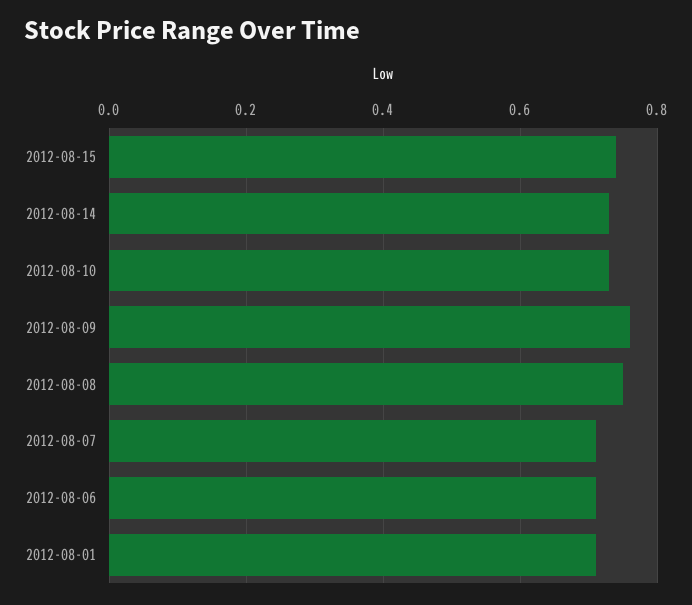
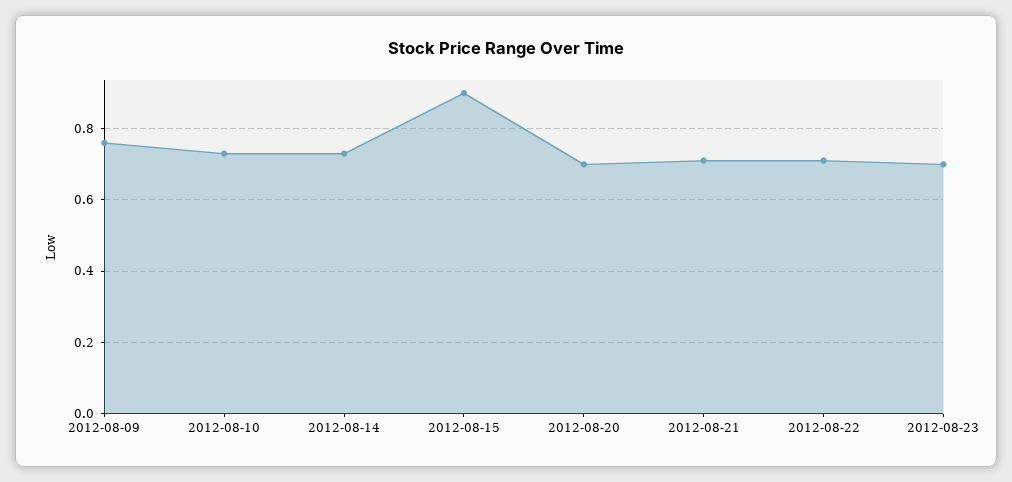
2012-08-15: 0.75 -> 0.9
2012-08-08: 0.75 -> none
2012-08-07: 0.7 -> none
2012-08-06: 0.7 -> none
2012-08-01: 0.7 -> none
2012-08-20: none -> 0.7
2012-08-21: none -> 0.7
2012-08-22: none -> 0.7
2012-08-23: none -> 0.7

